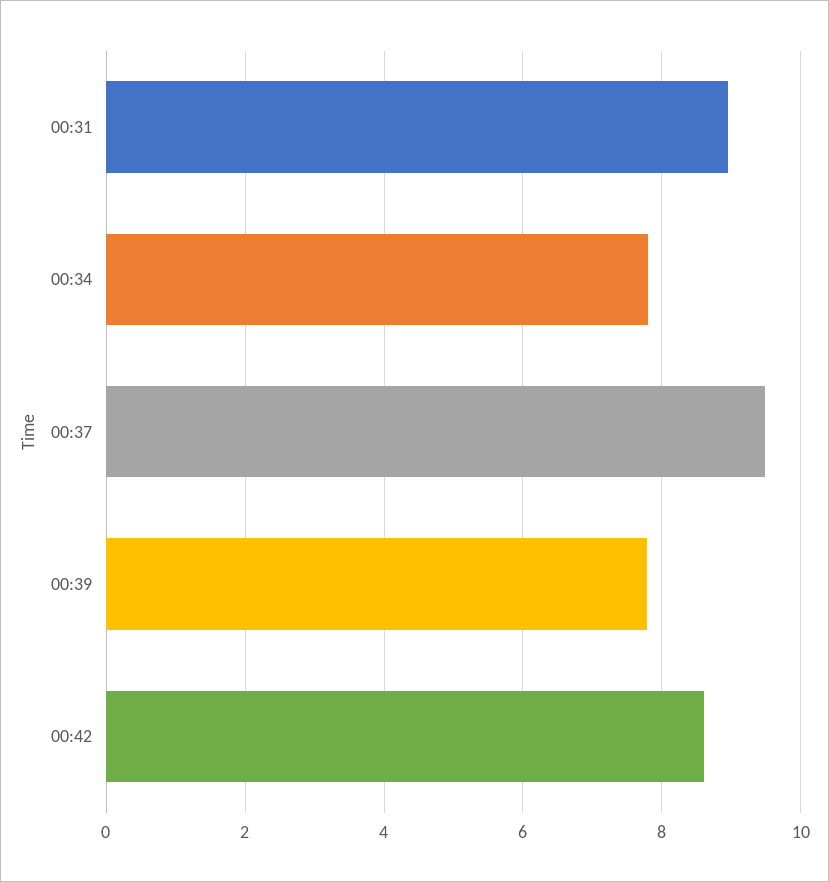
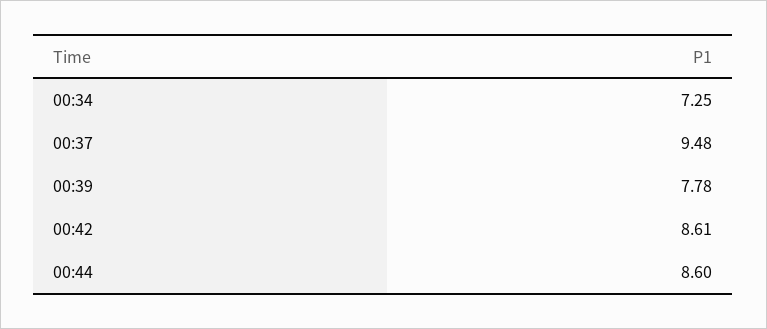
00:31: 9 -> none
00:34: 7.8 -> 7.25
00:44: none -> 8.6

